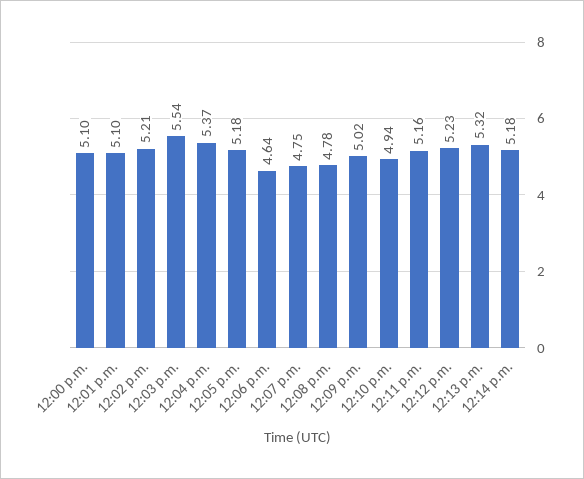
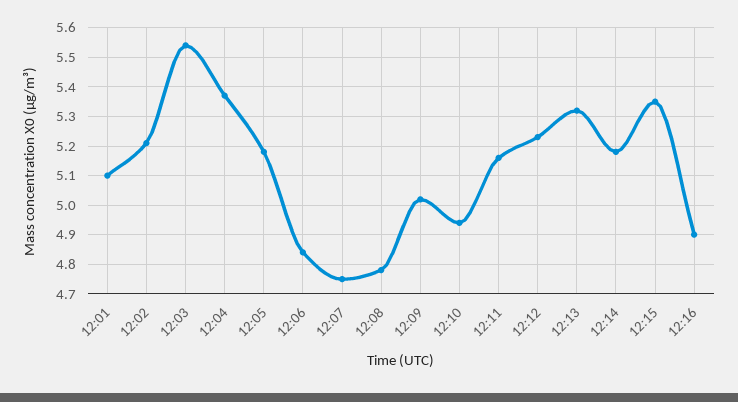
12:00 p.m.: 5.1 -> none
12:06 p.m.: 4.64 -> 4.85
12:15: none -> 5.35
12:16: none -> 4.9

